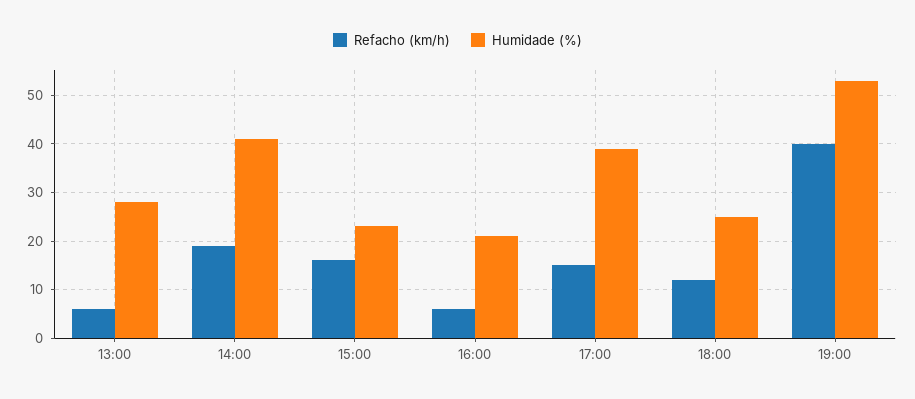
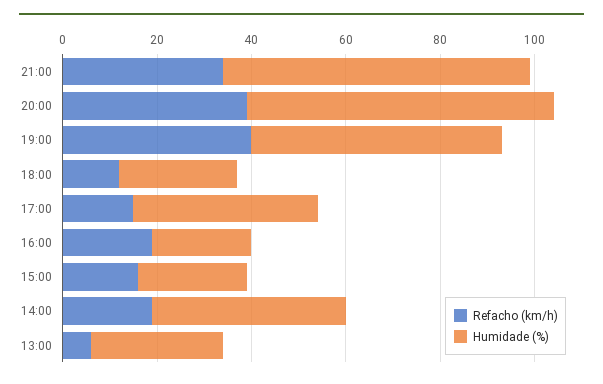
Refacho (km/h), 16:00: 5 -> 20
Refacho (km/h), 21:00: none -> 35
Humidade (%), 21:00: none -> 65
Refacho (km/h), 20:00: none -> 40
Humidade (%), 20:00: none -> 65

